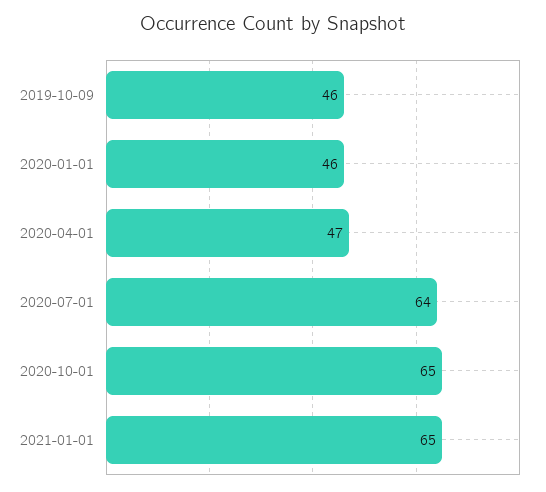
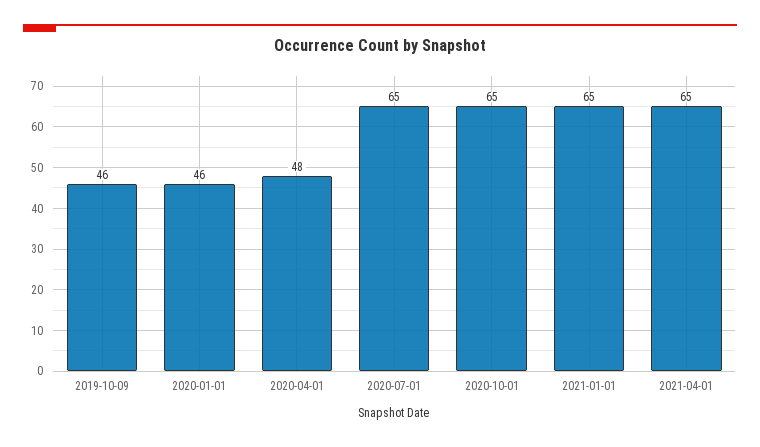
2020-04-01: 47 -> 48
2020-07-01: 64 -> 65
2021-04-01: none -> 65

